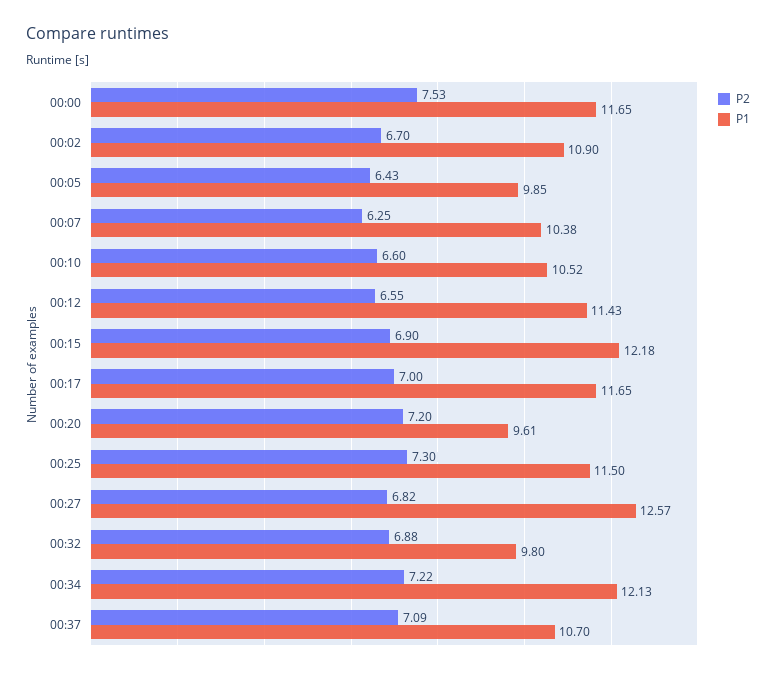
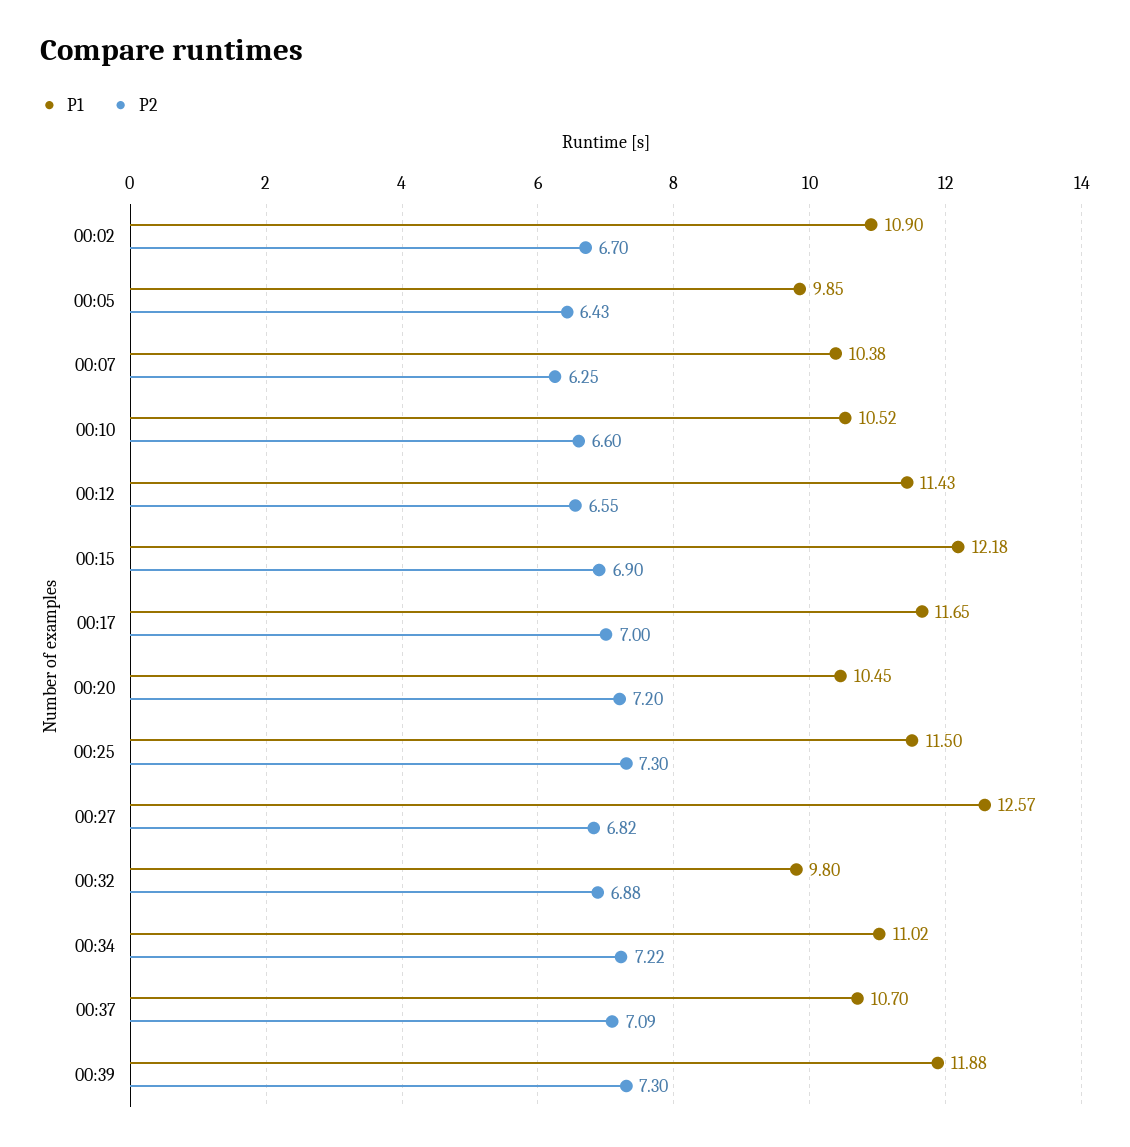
P2, 00:00: 7.53 -> none
P1, 00:00: 11.65 -> none
P1, 00:20: 9.61 -> 10.45
P1, 00:34: 12.13 -> 11.02
P1, 00:39: none -> 11.88
P2, 00:39: none -> 7.3

